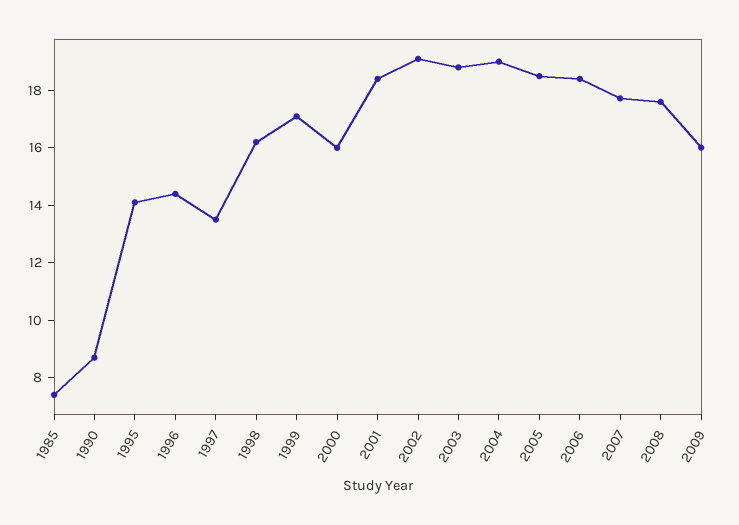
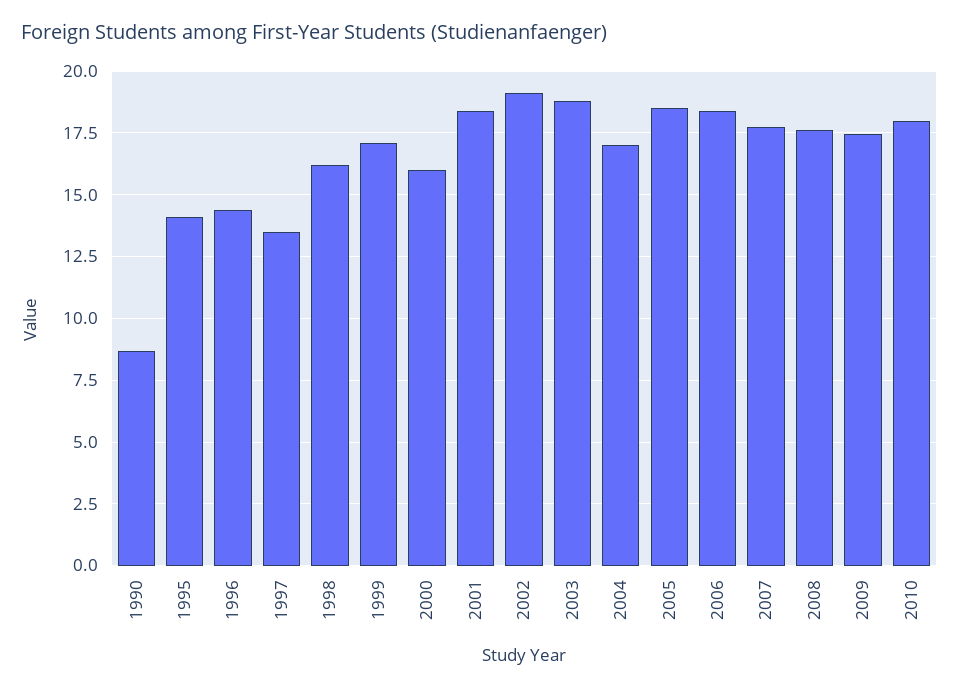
1985: 7.5 -> none
2004: 19 -> 17
2009: 16 -> 17.5
2010: none -> 18

